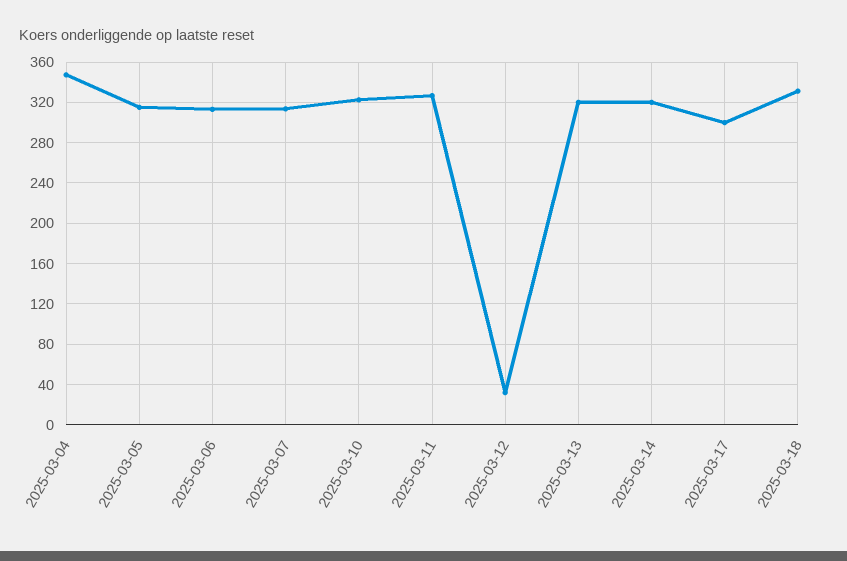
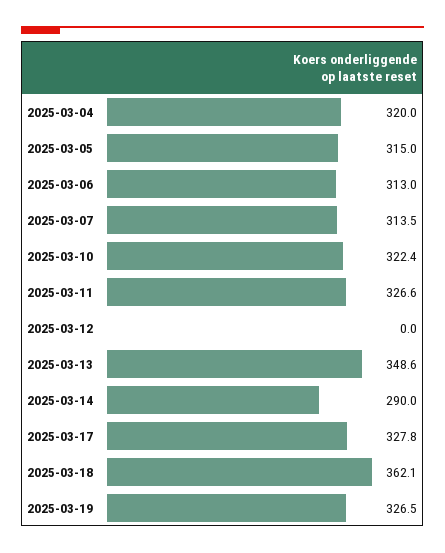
2025-03-04: 350 -> 320
2025-03-12: 30 -> 0
2025-03-13: 320 -> 348.6
2025-03-14: 320 -> 290
2025-03-17: 300 -> 327.8
2025-03-18: 330 -> 362.1
2025-03-19: none -> 326.5

